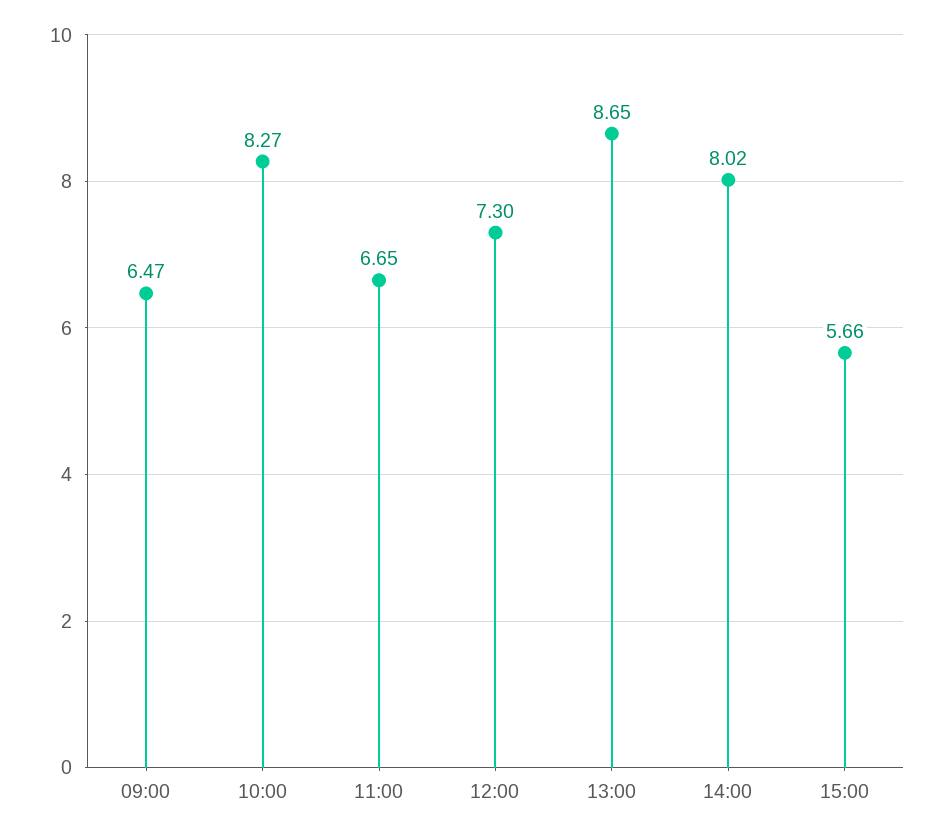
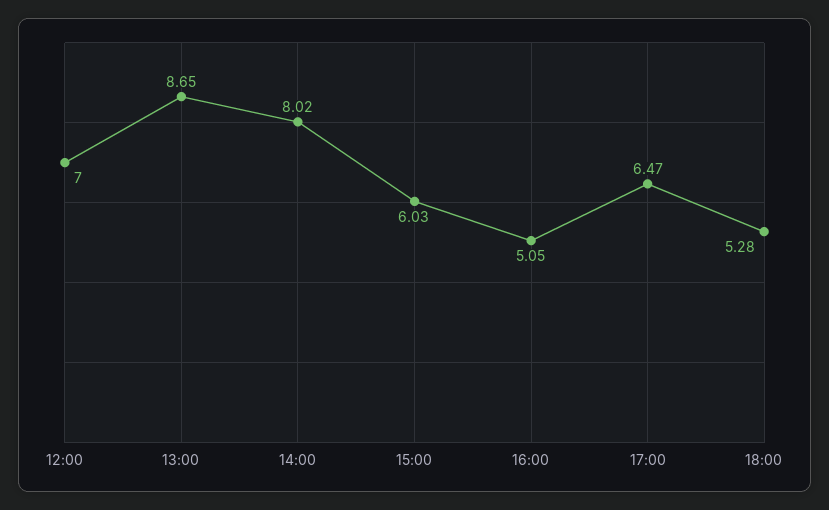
09:00: 6.47 -> none
10:00: 8.27 -> none
11:00: 6.65 -> none
12:00: 7.3 -> 7
15:00: 5.66 -> 6.03
16:00: none -> 5.05
17:00: none -> 6.47
18:00: none -> 5.28

